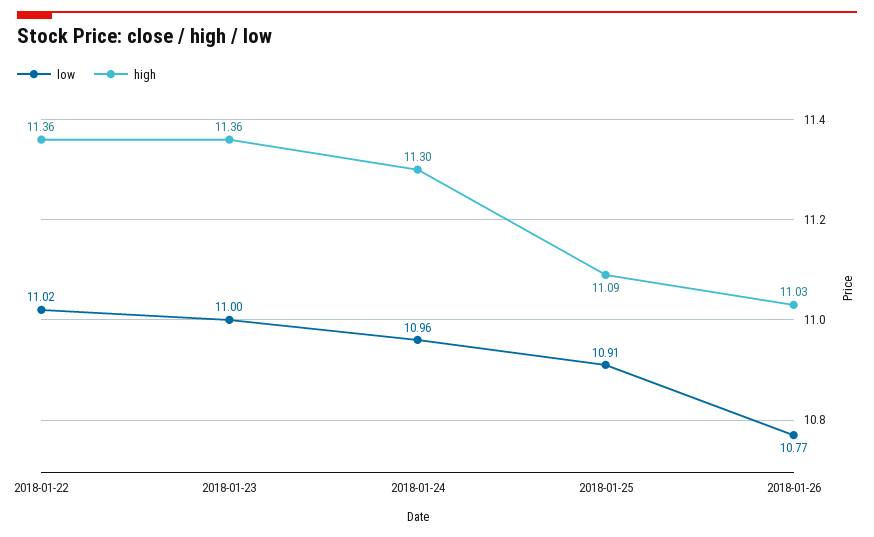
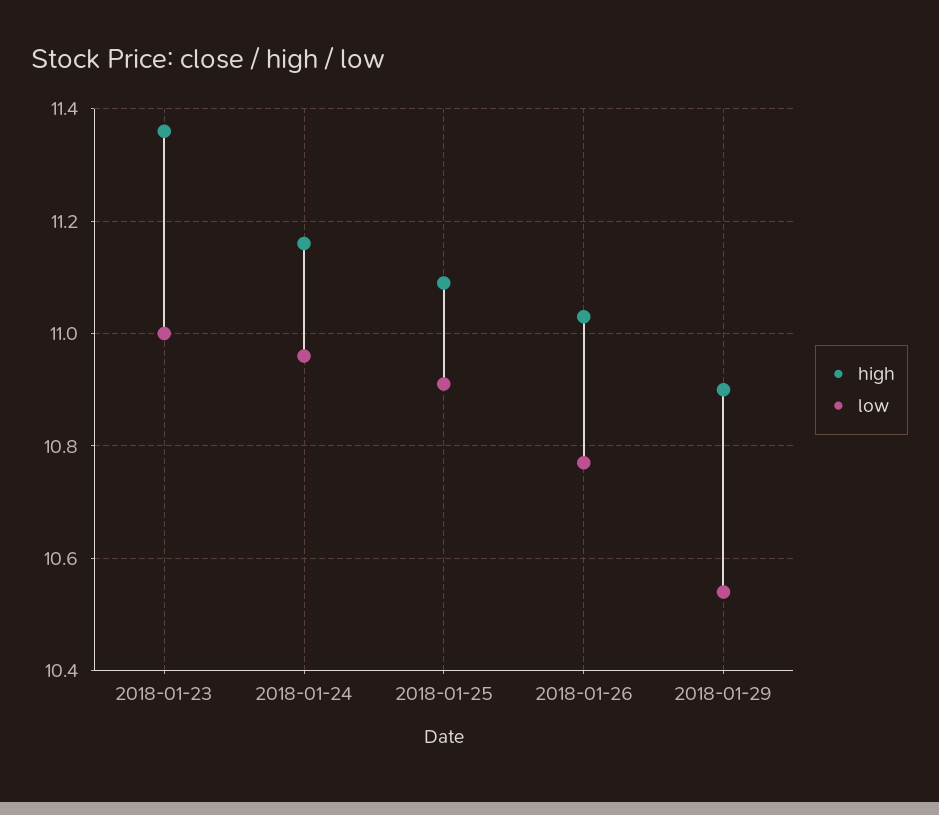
low, 2018-01-22: 11.02 -> none
high, 2018-01-22: 11.36 -> none
high, 2018-01-24: 11.3 -> 11.15
high, 2018-01-29: none -> 10.9
low, 2018-01-29: none -> 10.55

